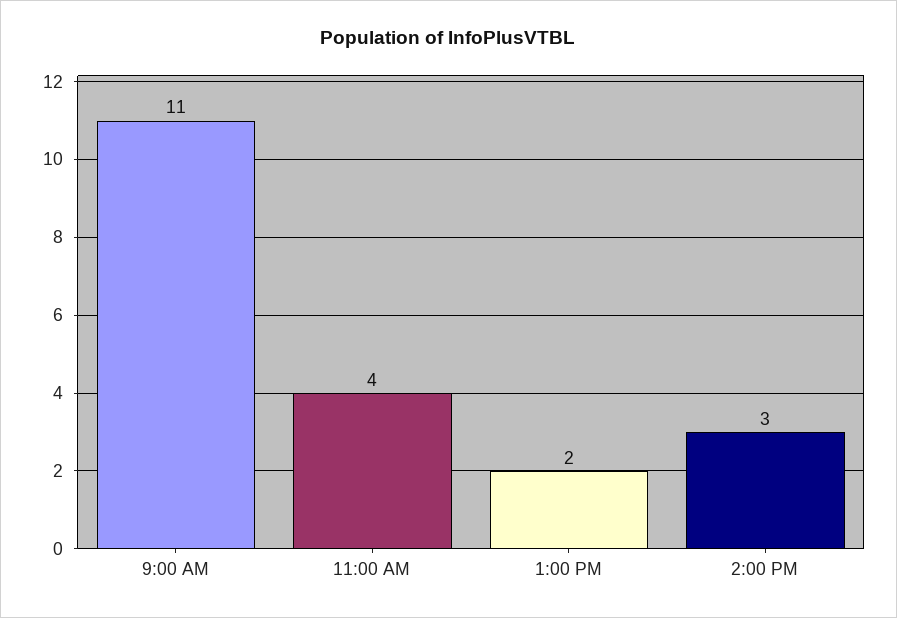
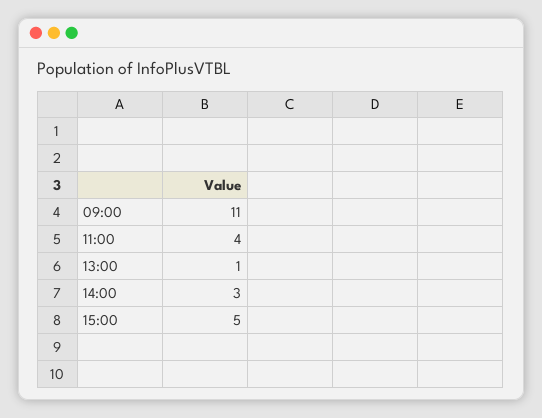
1:00 PM: 2 -> 1
15:00: none -> 5

